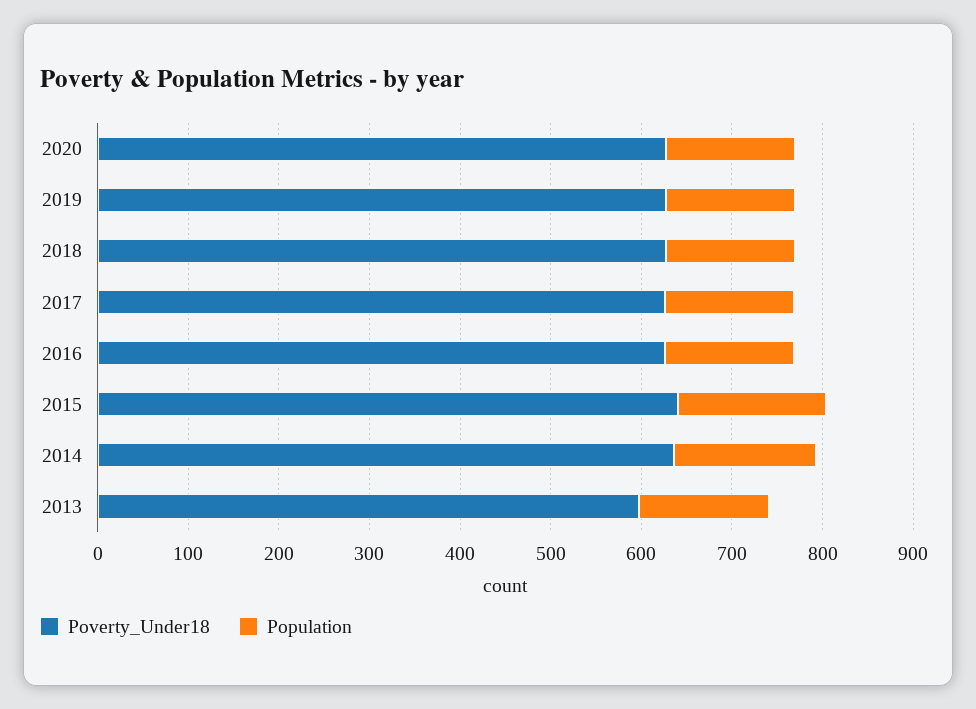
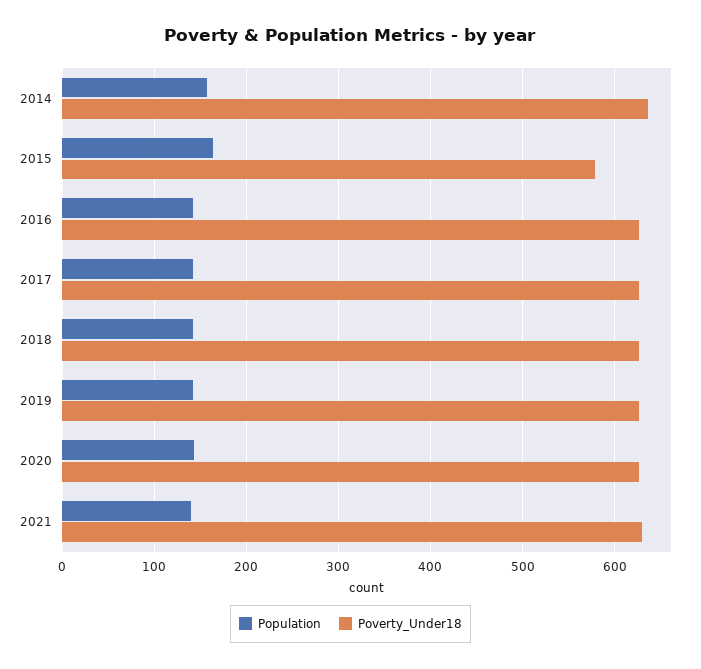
Poverty_Under18, 2015: 640 -> 580
Poverty_Under18, 2013: 600 -> none
Population, 2013: 140 -> none
Population, 2021: none -> 140
Poverty_Under18, 2021: none -> 630

